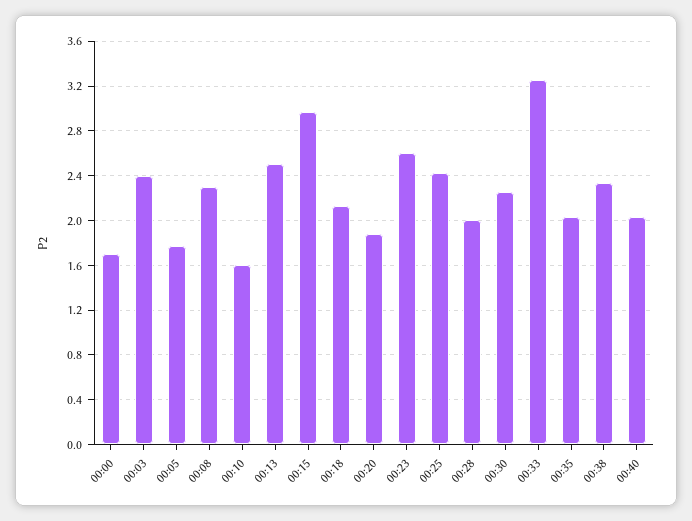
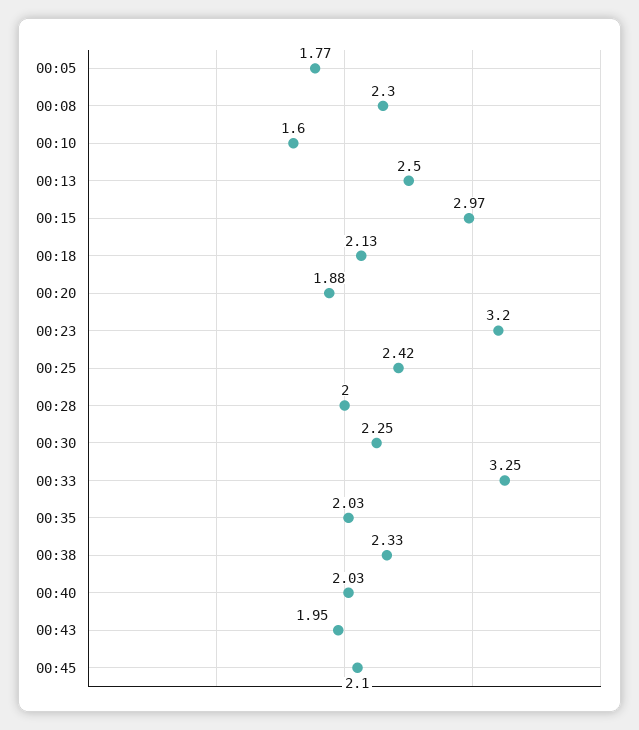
00:00: 1.7 -> none
00:03: 2.4 -> none
00:23: 2.6 -> 3.2
00:43: none -> 1.95
00:45: none -> 2.1

